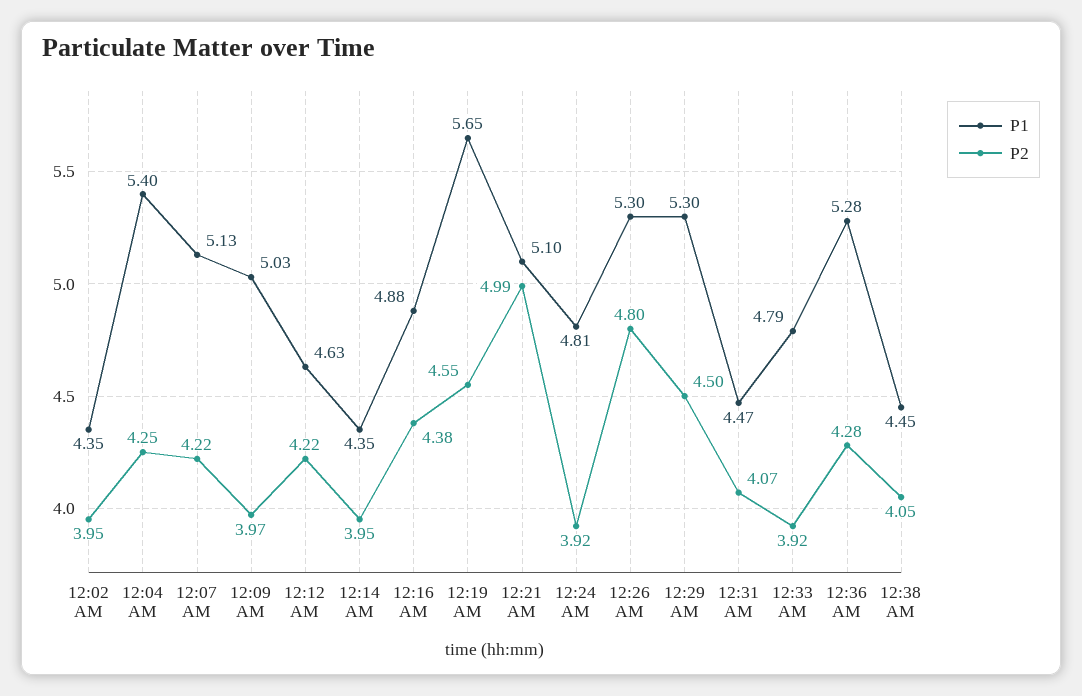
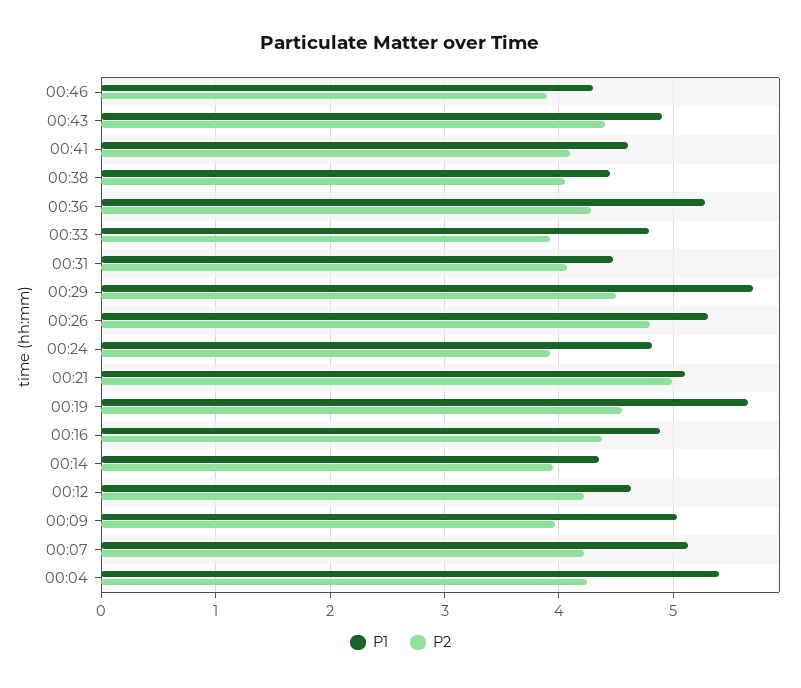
P1, 12:02 AM: 4.35 -> none
P2, 12:02 AM: 3.95 -> none
P1, 12:29 AM: 5.3 -> 5.7
P1, 00:46: none -> 4.3
P2, 00:46: none -> 3.9
P1, 00:43: none -> 4.9
P2, 00:43: none -> 4.4
P1, 00:41: none -> 4.6
P2, 00:41: none -> 4.1

